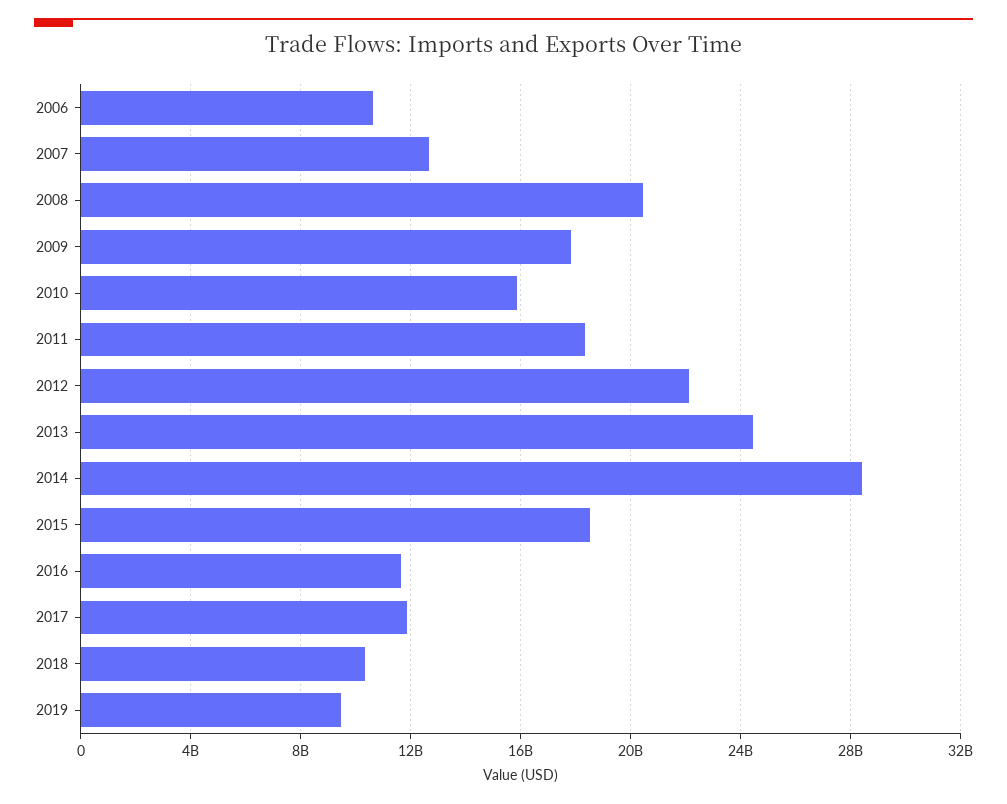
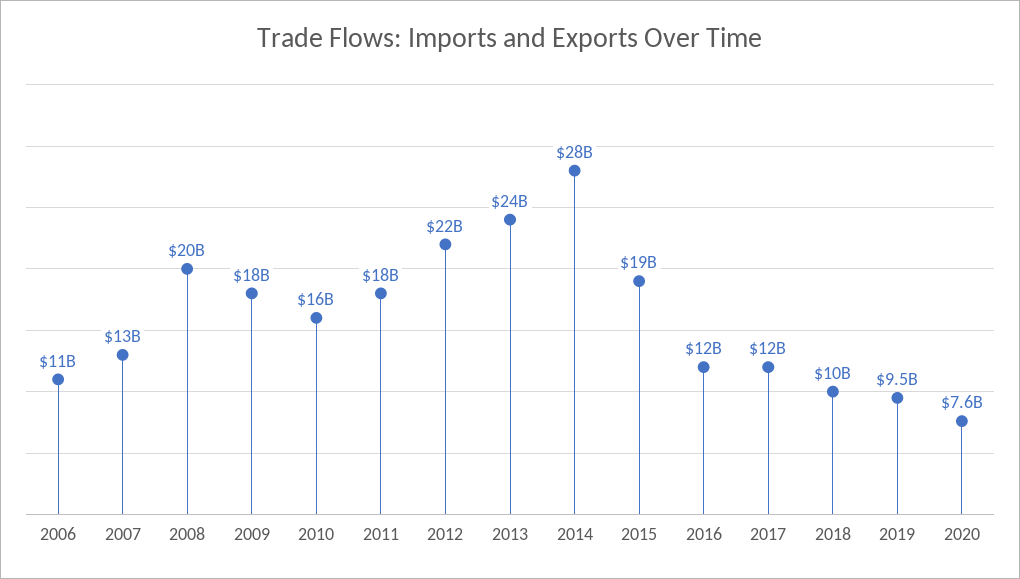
2020: none -> 7600000000

